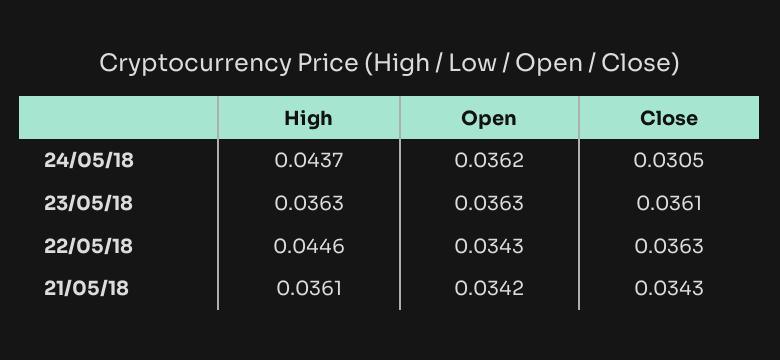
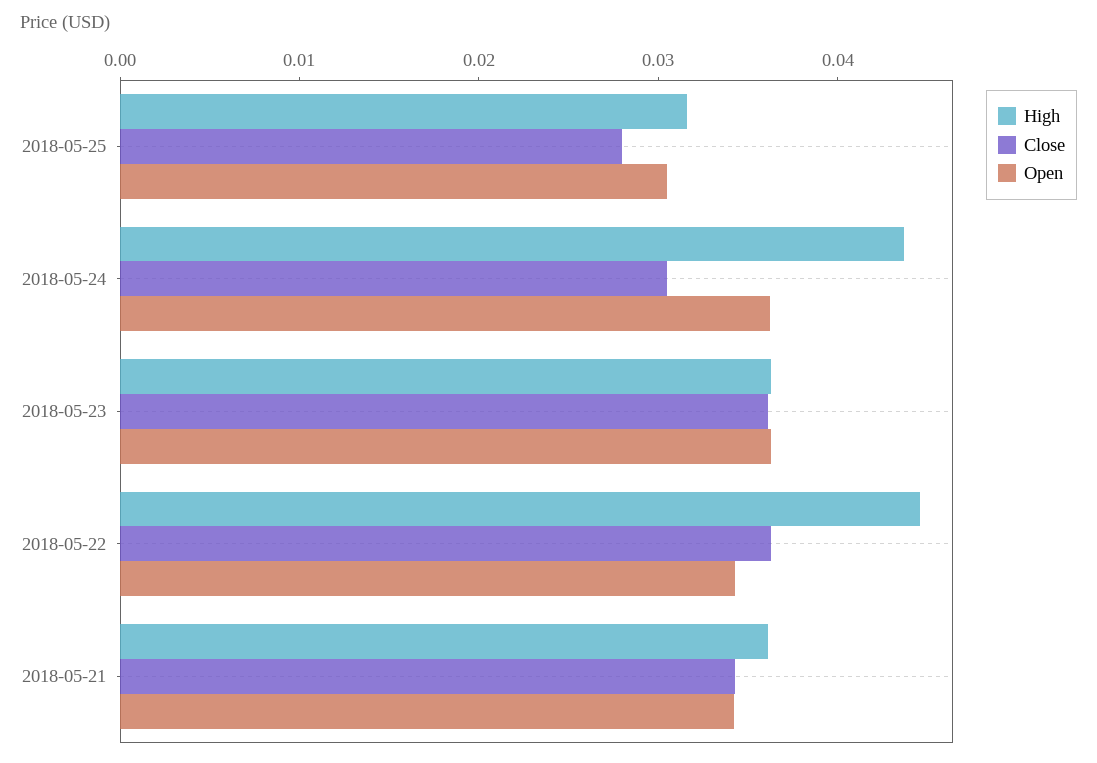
High, 2018-05-25: none -> 0.032
Close, 2018-05-25: none -> 0.028
Open, 2018-05-25: none -> 0.03

